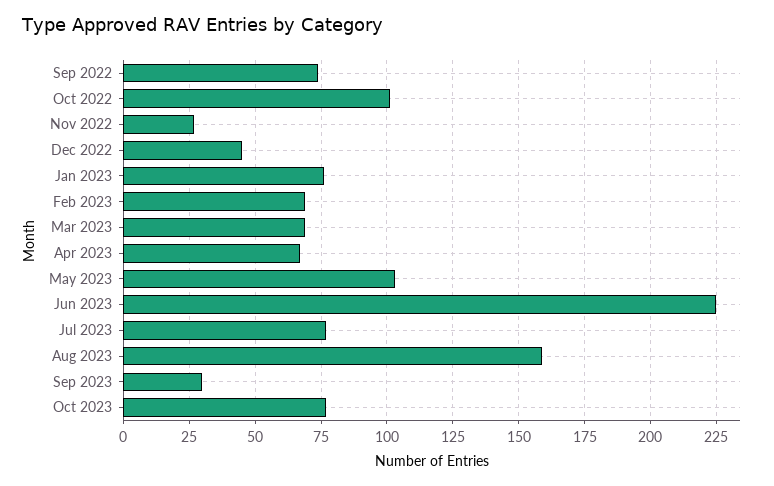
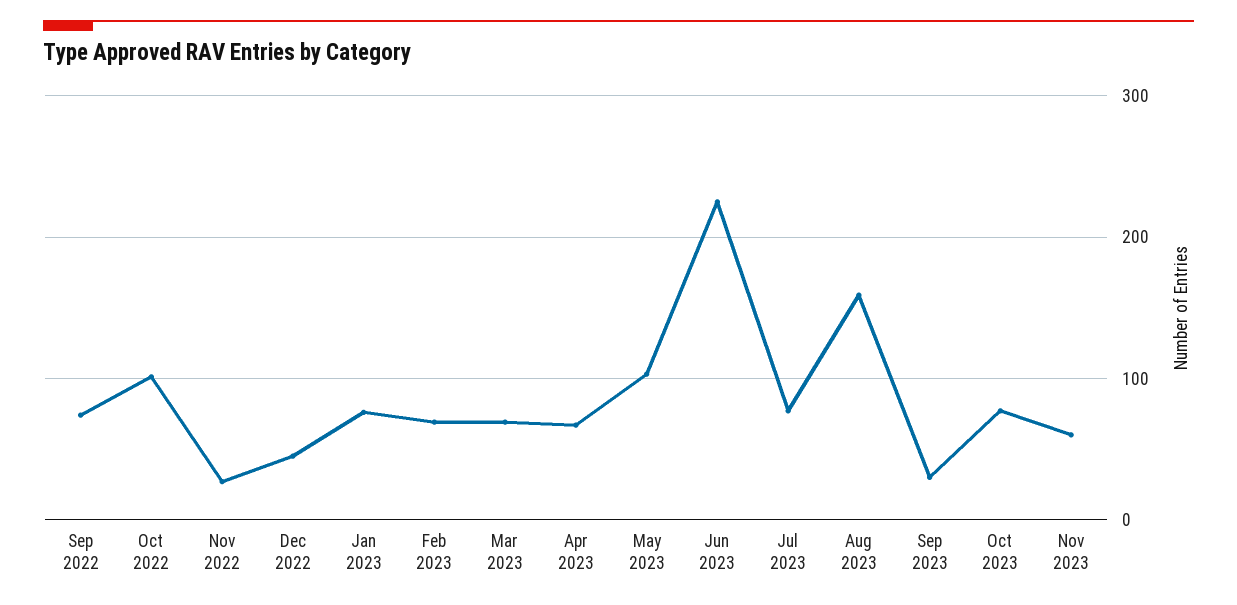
Nov 2023: none -> 60

